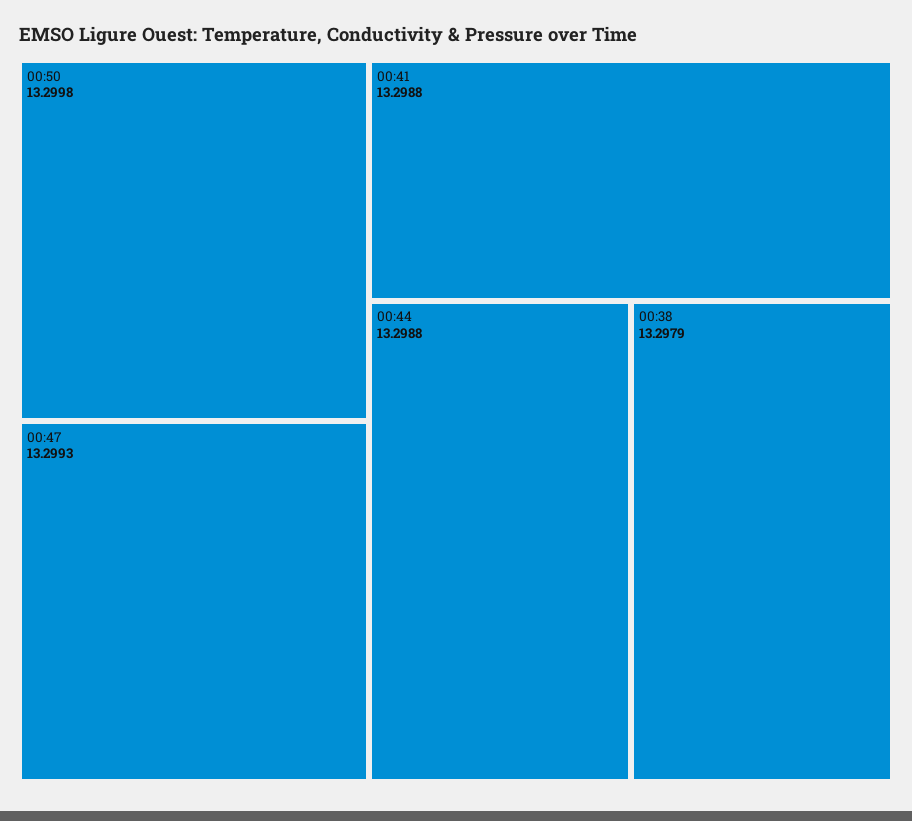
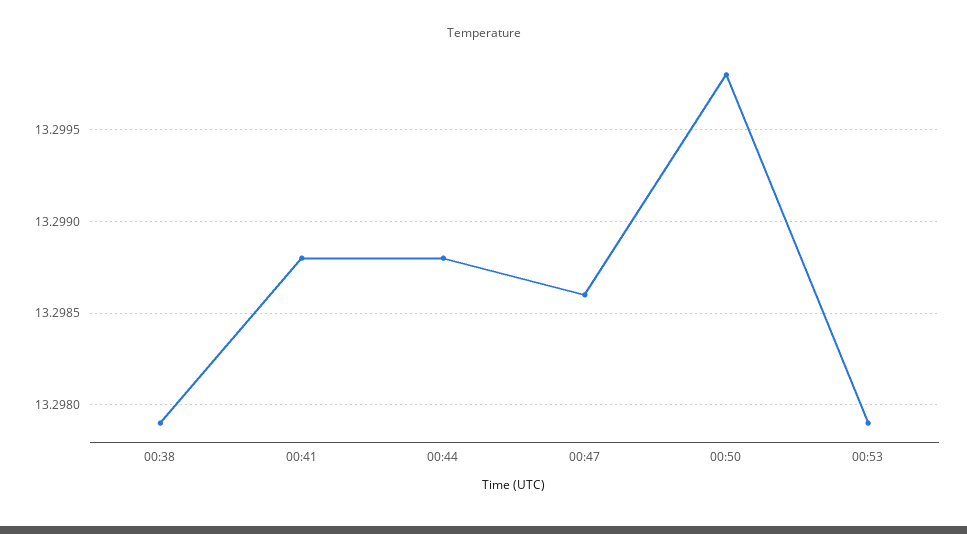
00:47: 13.2993 -> 13.2986
00:53: none -> 13.2979

